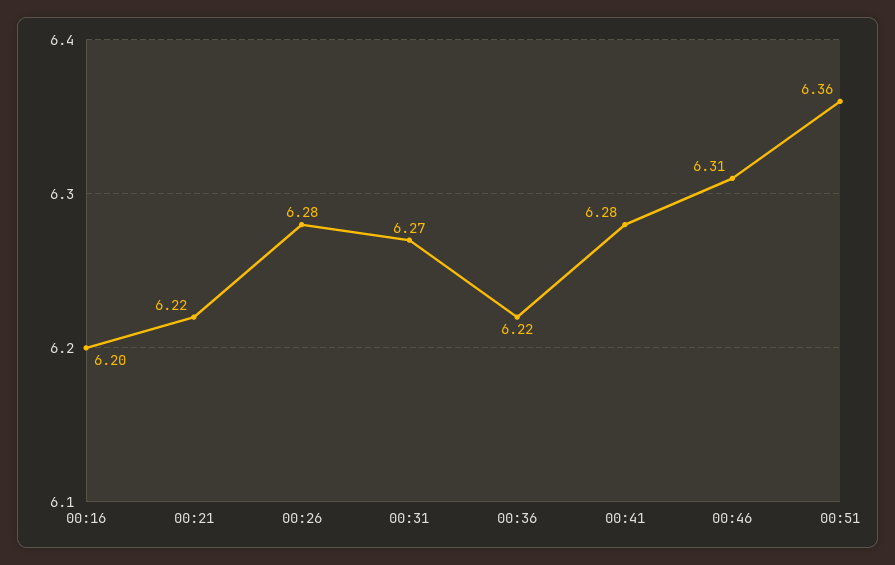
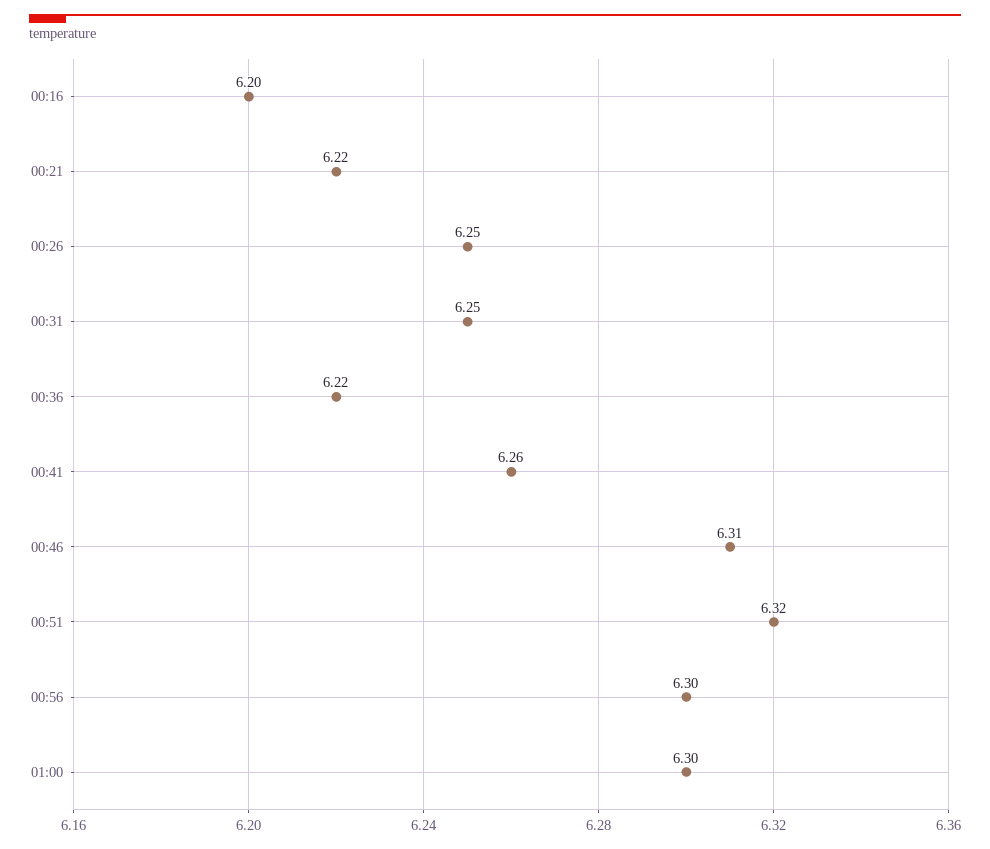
00:26: 6.28 -> 6.25
00:31: 6.27 -> 6.25
00:41: 6.28 -> 6.26
00:51: 6.36 -> 6.32
00:56: none -> 6.3
01:00: none -> 6.3

